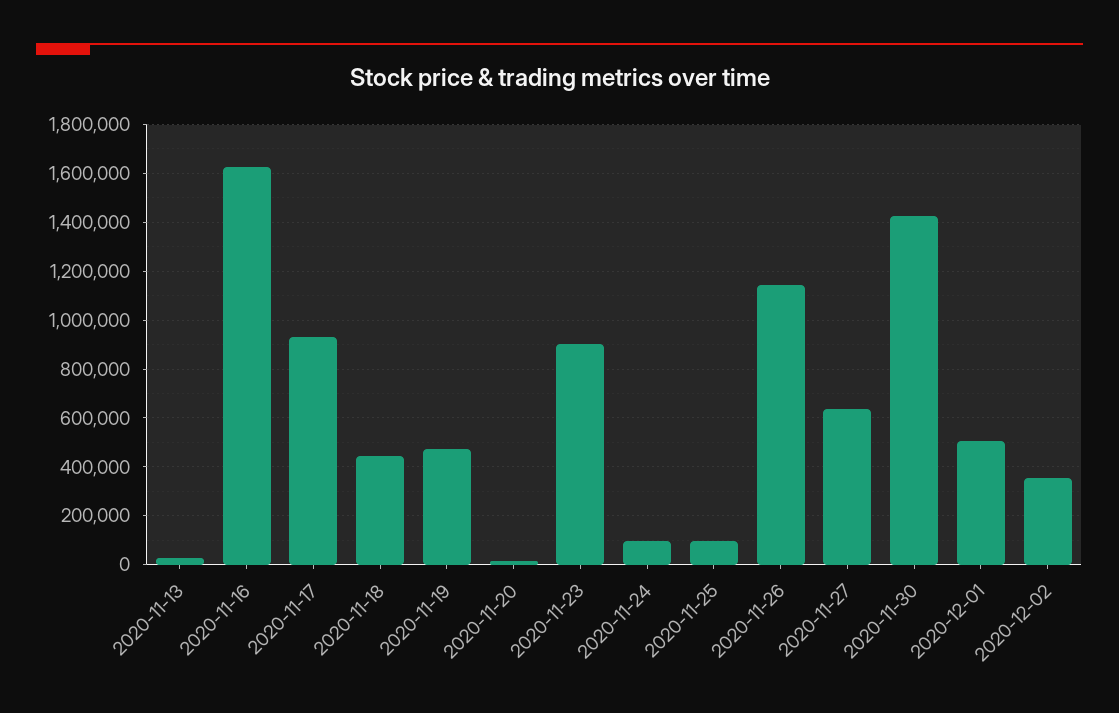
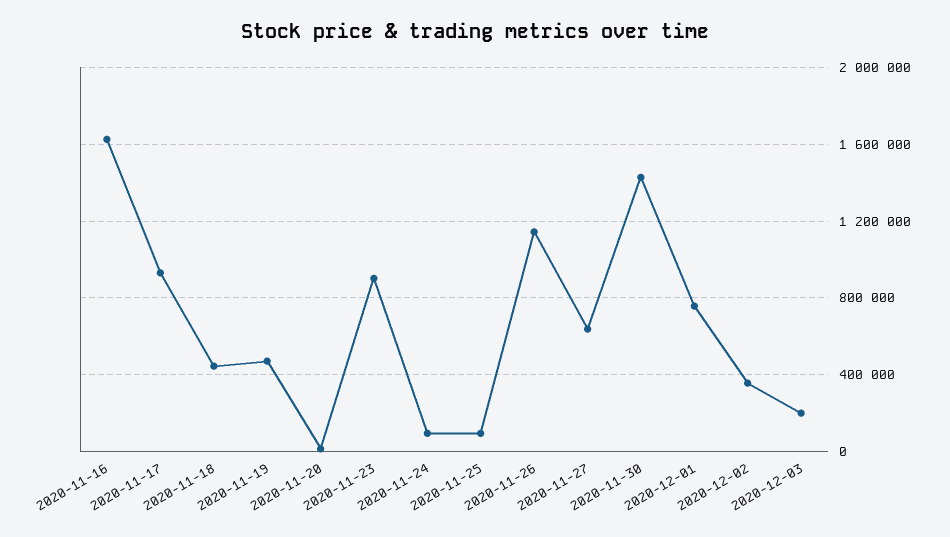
2020-11-13: 25000 -> none
2020-12-01: 500000 -> 750000
2020-12-03: none -> 200000

